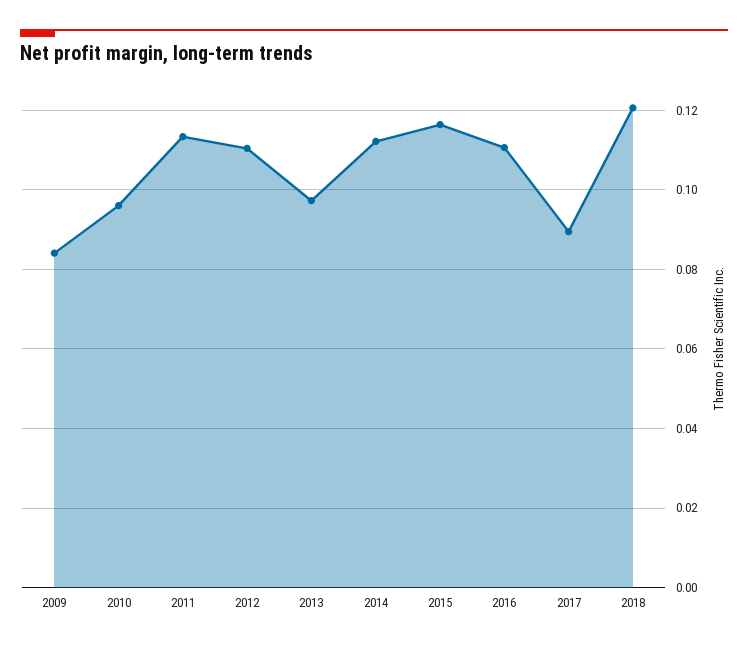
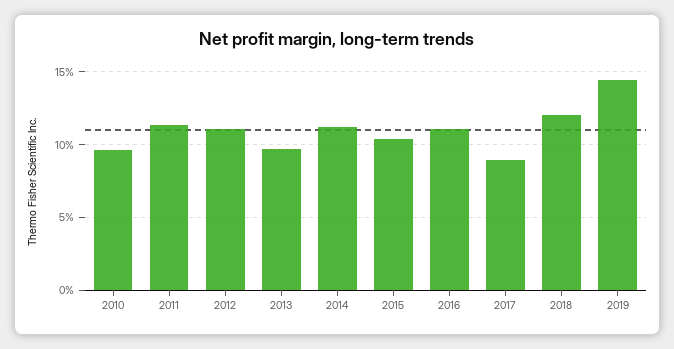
2009: 0.084 -> none
2015: 0.116 -> 0.105
2019: none -> 0.145

